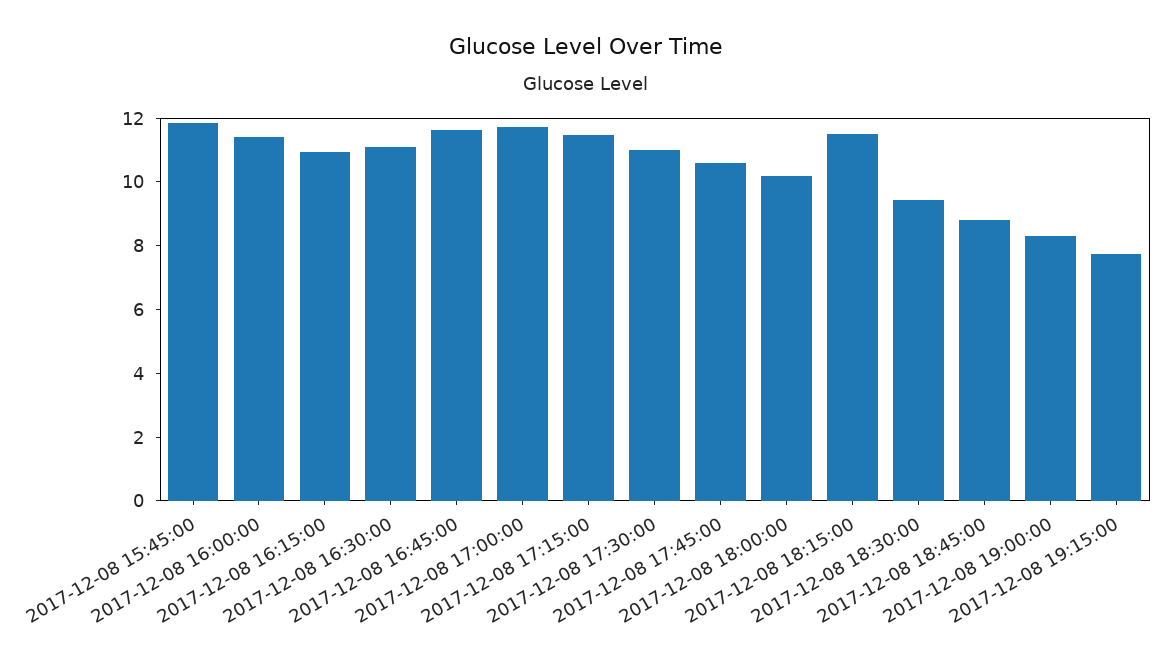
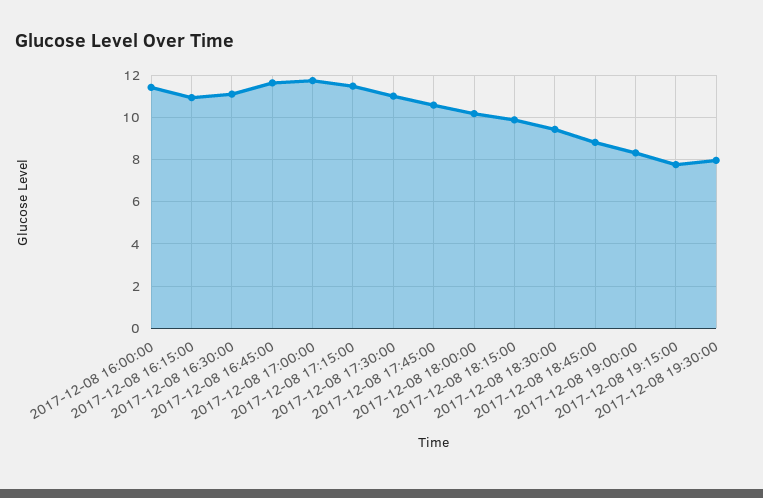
2017-12-08 15:45:00: 12 -> none
2017-12-08 18:15:00: 11.5 -> 10
2017-12-08 19:30:00: none -> 8

